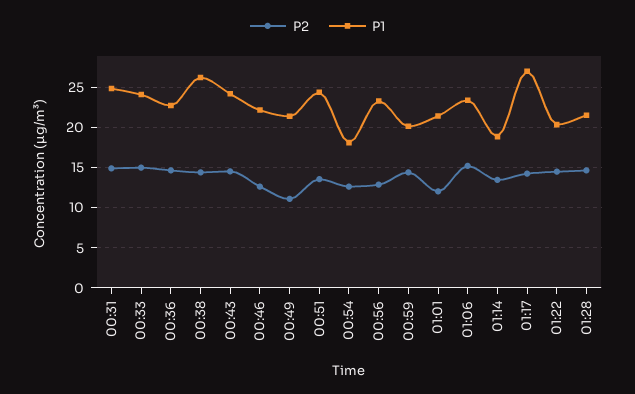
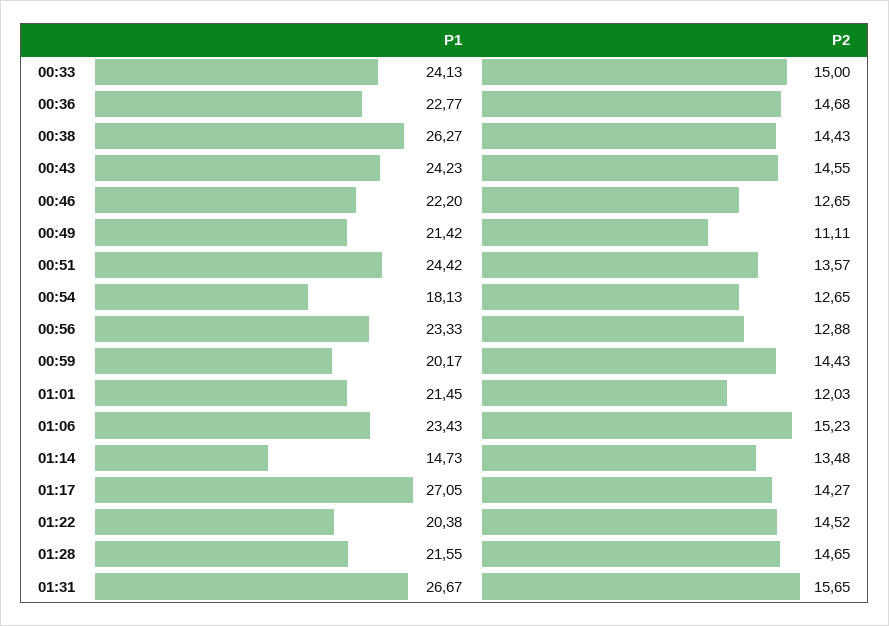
P2, 00:31: 15 -> none
P1, 00:31: 25 -> none
P1, 01:14: 19 -> 14.73
P1, 01:31: none -> 26.67
P2, 01:31: none -> 15.65

